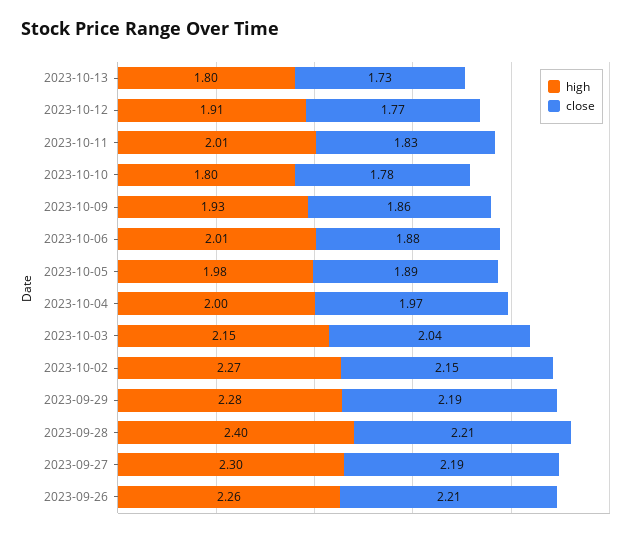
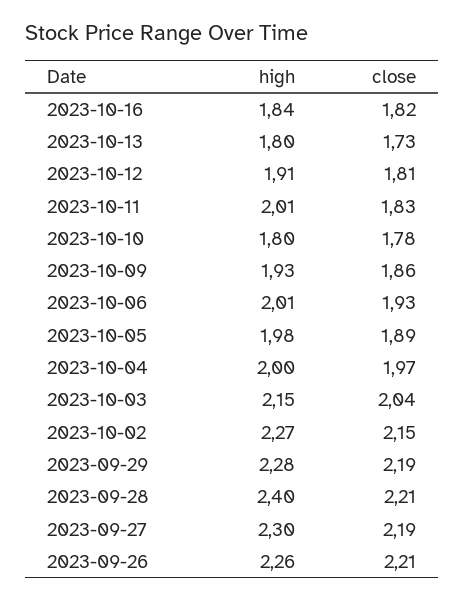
close, 2023-10-12: 1.77 -> 1.81
close, 2023-10-06: 1.88 -> 1.93
high, 2023-10-16: none -> 1.84
close, 2023-10-16: none -> 1.82

